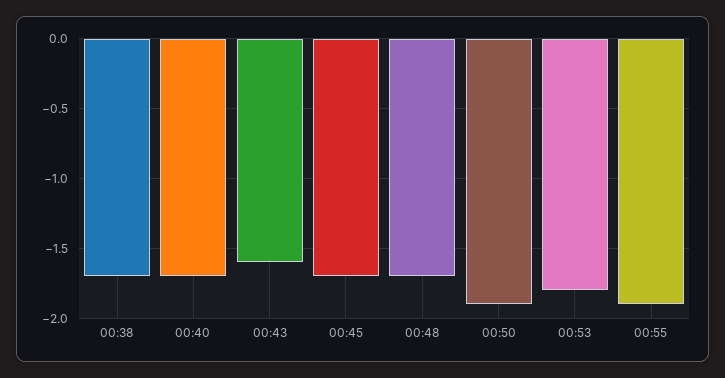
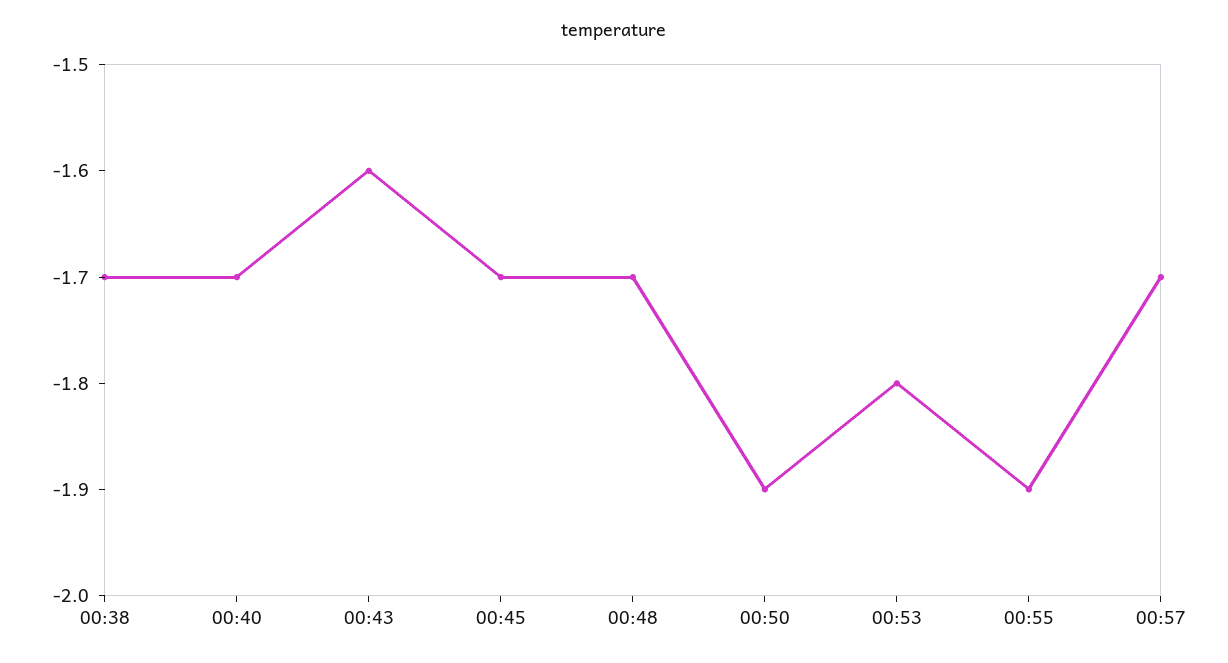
00:57: none -> -1.7

